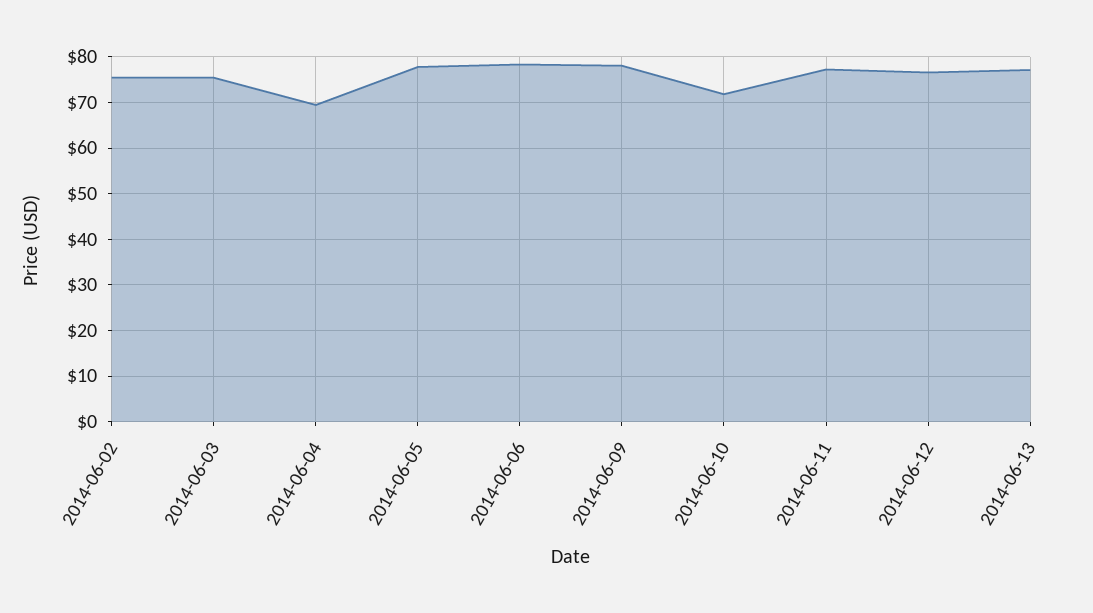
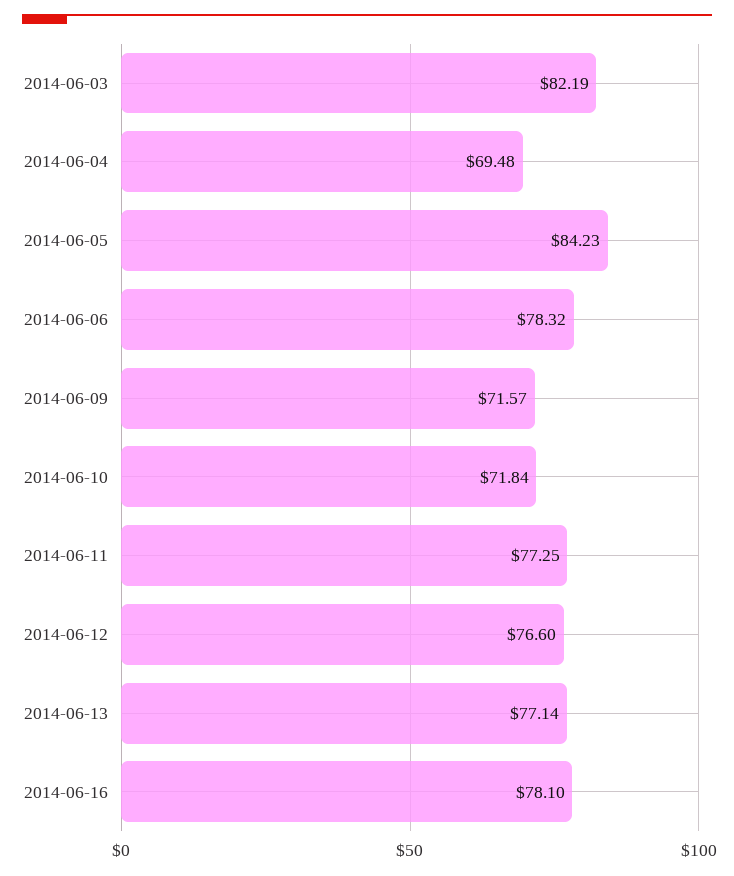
2014-06-02: 76 -> none
2014-06-03: 76 -> 82.19
2014-06-05: 78 -> 84.23
2014-06-09: 78 -> 71.57
2014-06-16: none -> 78.1

